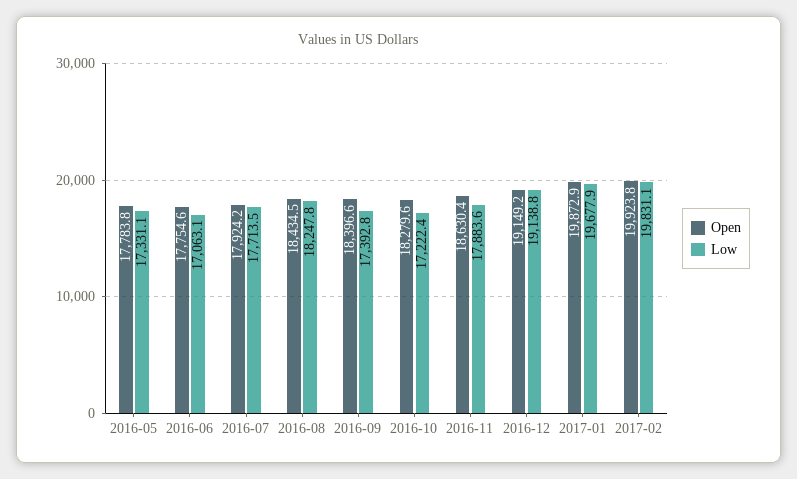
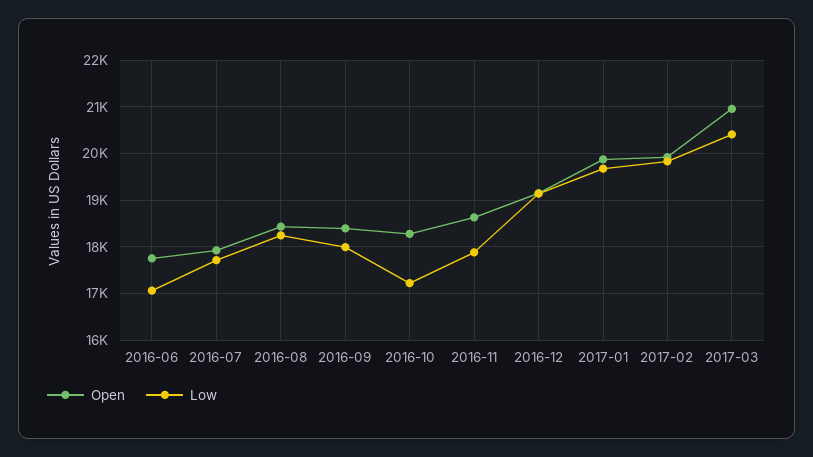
Open, 2016-05: 17783.8 -> none
Low, 2016-05: 17331.1 -> none
Low, 2016-09: 17392.8 -> 18000
Open, 2017-03: none -> 21000
Low, 2017-03: none -> 20400

